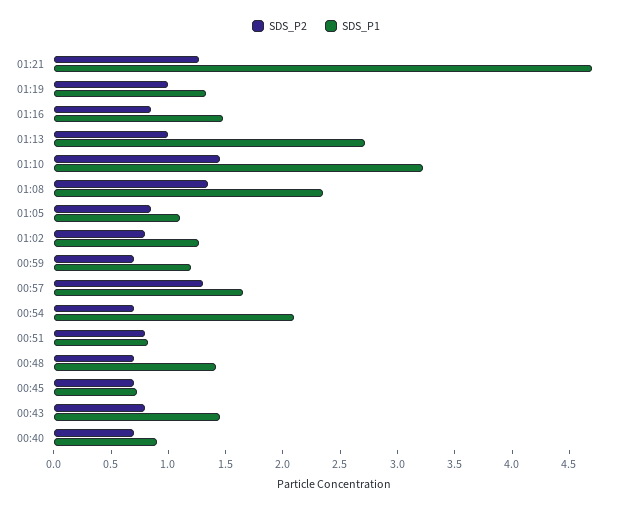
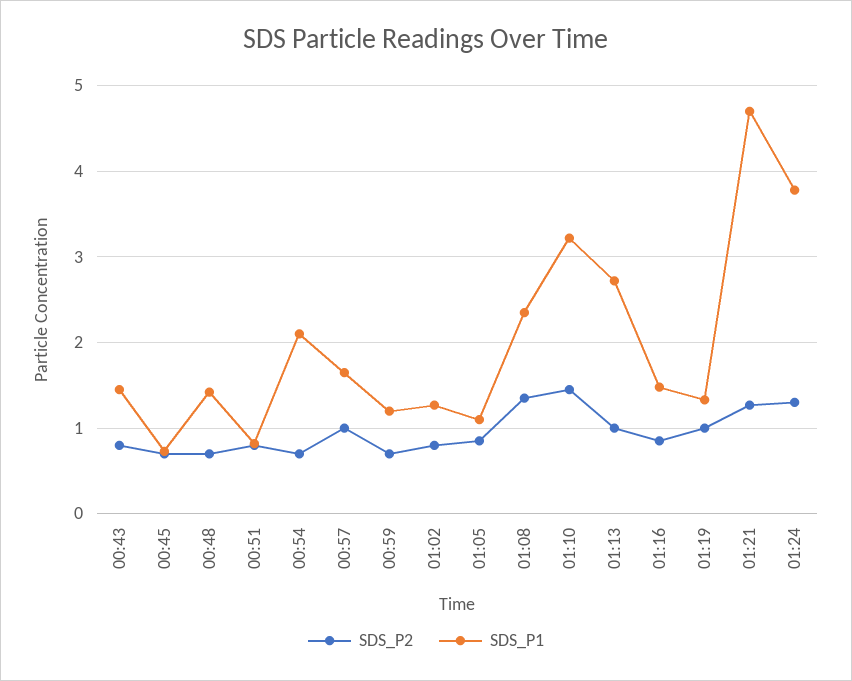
SDS_P2, 00:57: 1.3 -> 1
SDS_P2, 00:40: 0.7 -> none
SDS_P1, 00:40: 0.9 -> none
SDS_P2, 01:24: none -> 1.3
SDS_P1, 01:24: none -> 3.8

